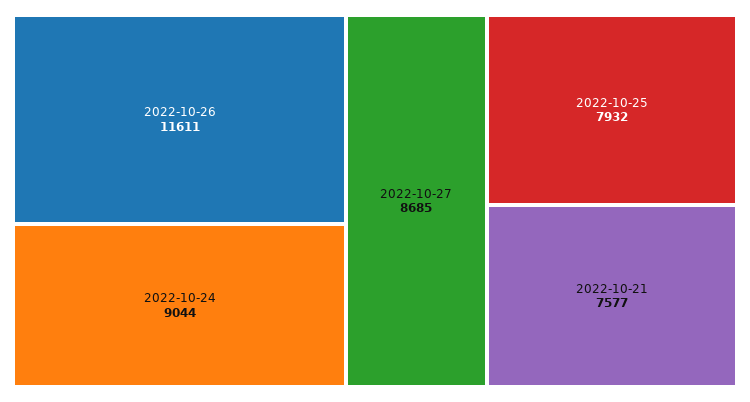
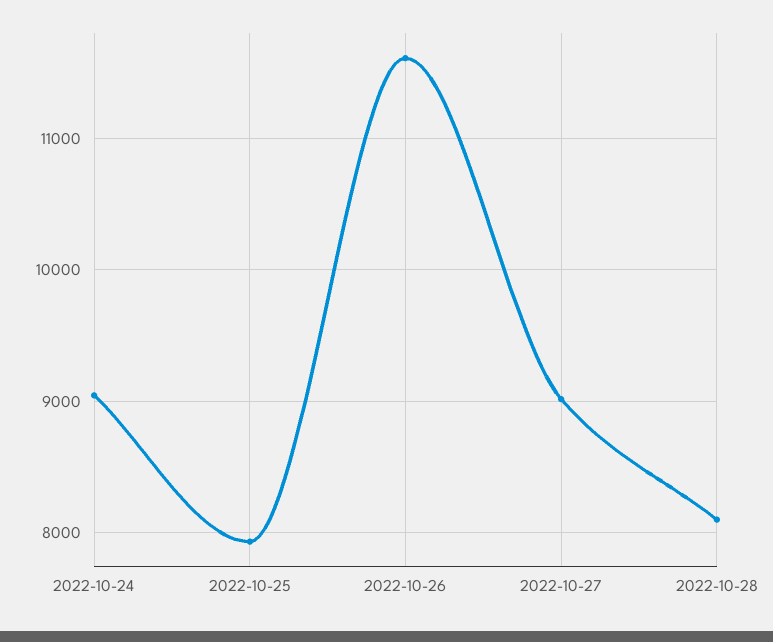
2022-10-27: 8685 -> 9000
2022-10-21: 7577 -> none
2022-10-28: none -> 8100

